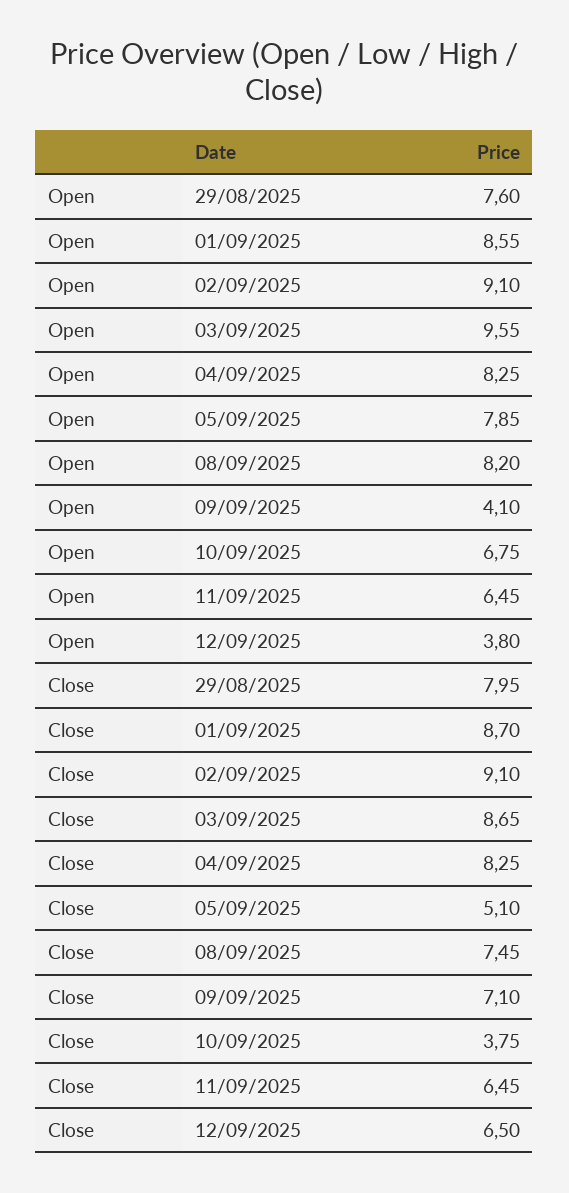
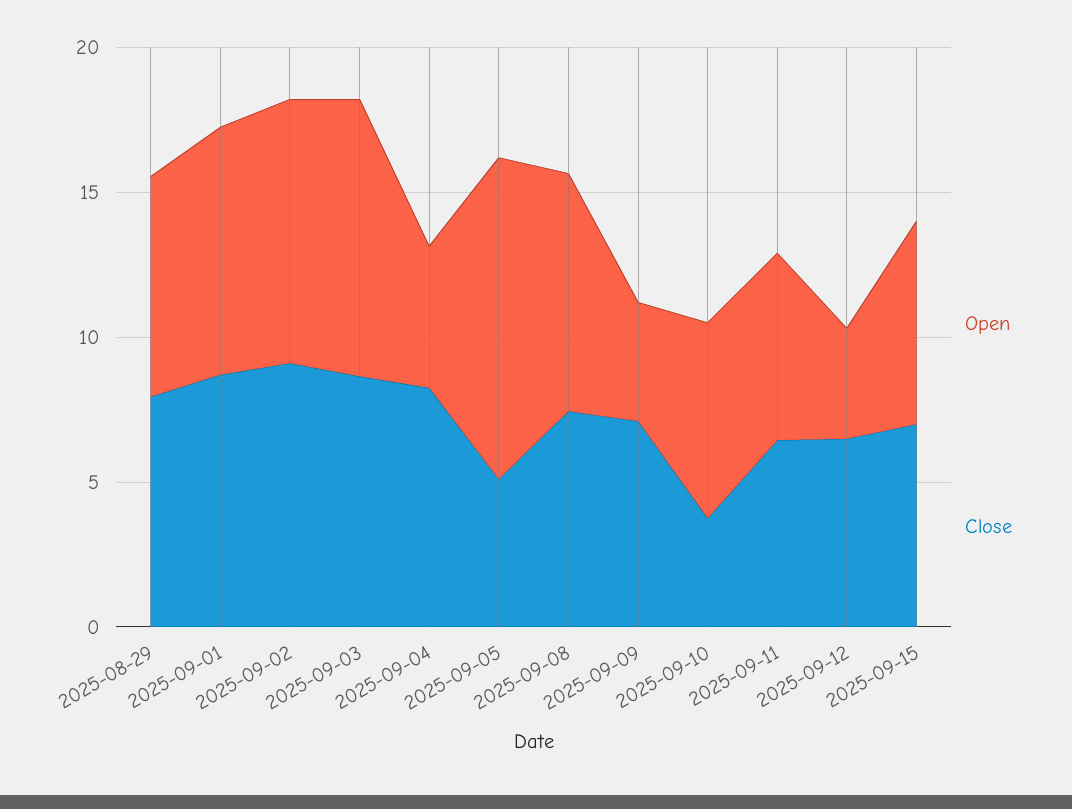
Open, 04/09/2025: 8.25 -> 5
Open, 05/09/2025: 7.85 -> 11
Open, 2025-09-15: none -> 7
Close, 2025-09-15: none -> 7

